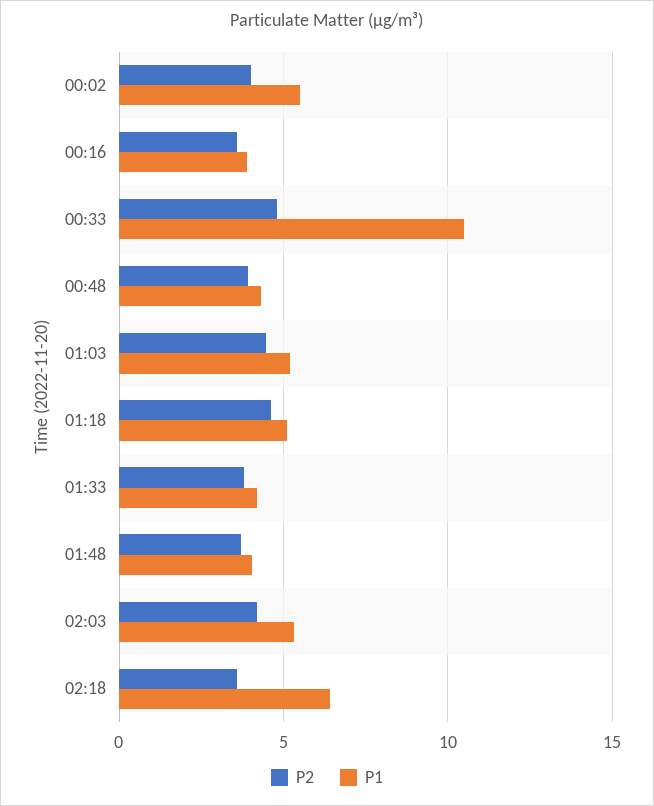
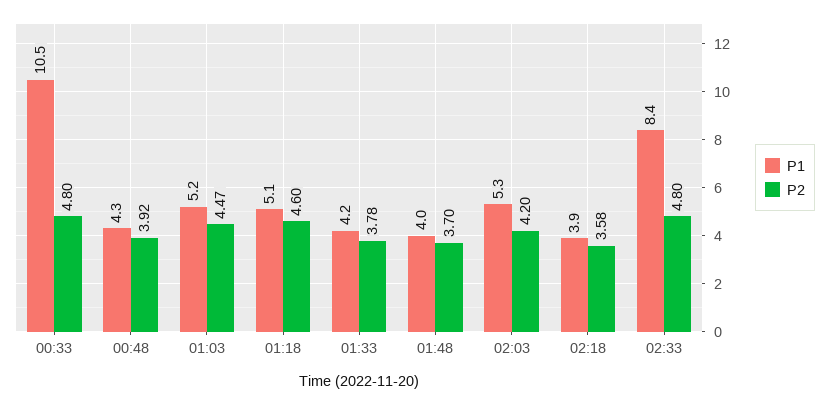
P2, 00:02: 4 -> none
P1, 00:02: 5.5 -> none
P2, 00:16: 3.5 -> none
P1, 00:16: 4 -> none
P1, 02:18: 6.5 -> 3.9
P1, 02:33: none -> 8.4
P2, 02:33: none -> 4.8

